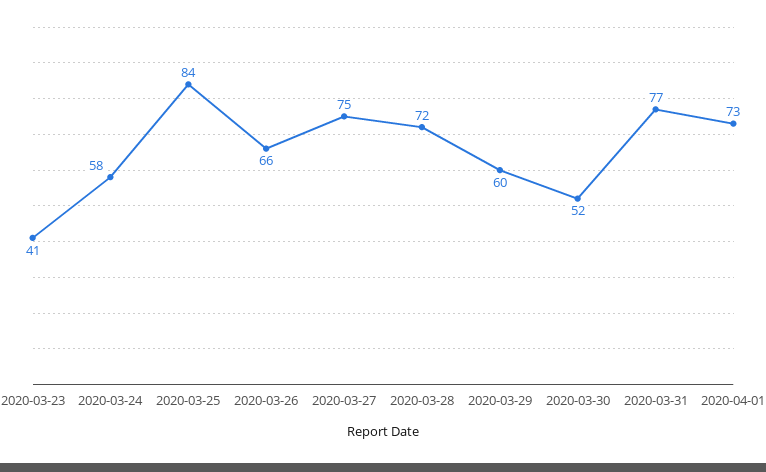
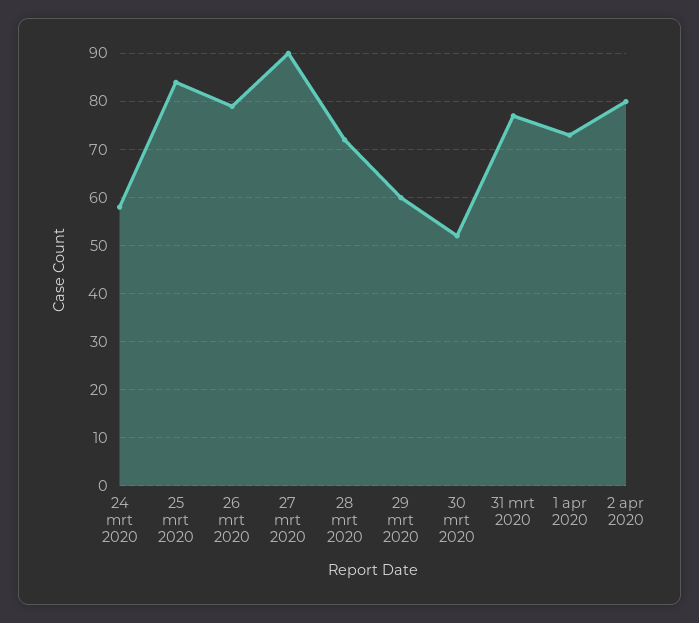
2020-03-23: 41 -> none
2020-03-26: 66 -> 80
2020-03-27: 75 -> 90
2 apr 2020: none -> 80

